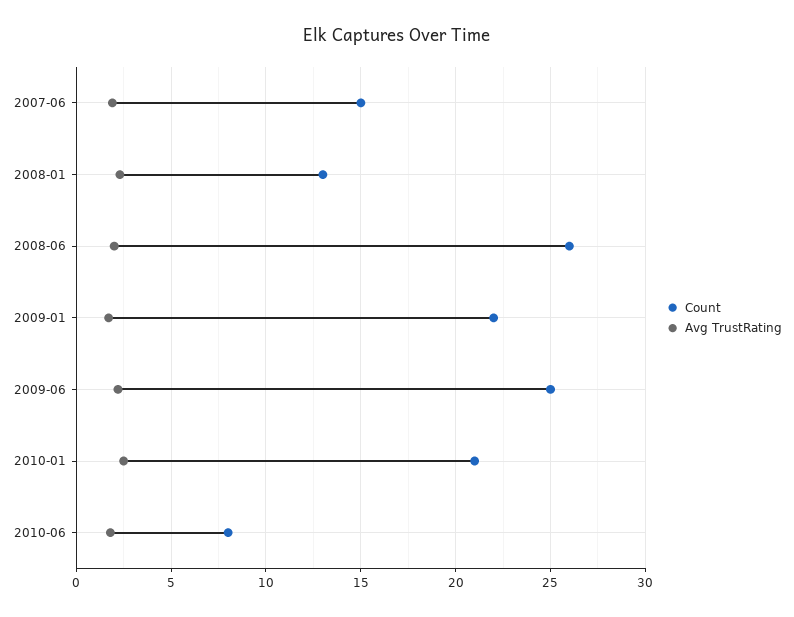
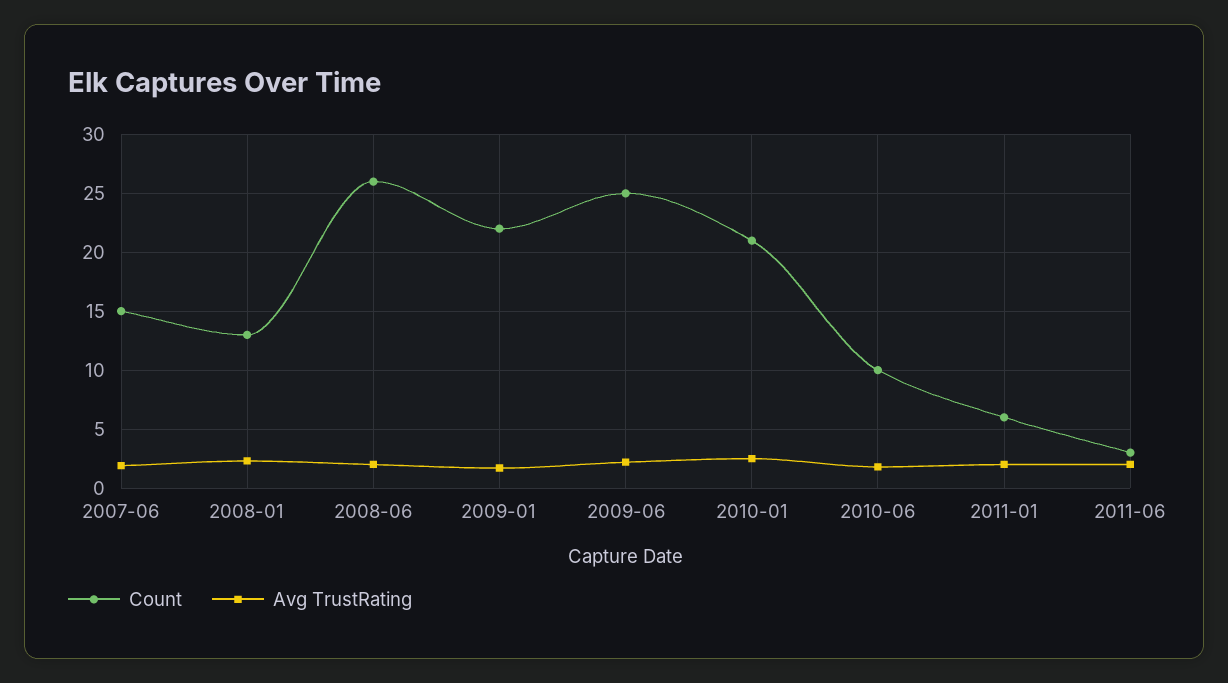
Count, 2010-06: 8 -> 10
Count, 2011-01: none -> 6
Avg TrustRating, 2011-01: none -> 2
Count, 2011-06: none -> 3
Avg TrustRating, 2011-06: none -> 2

